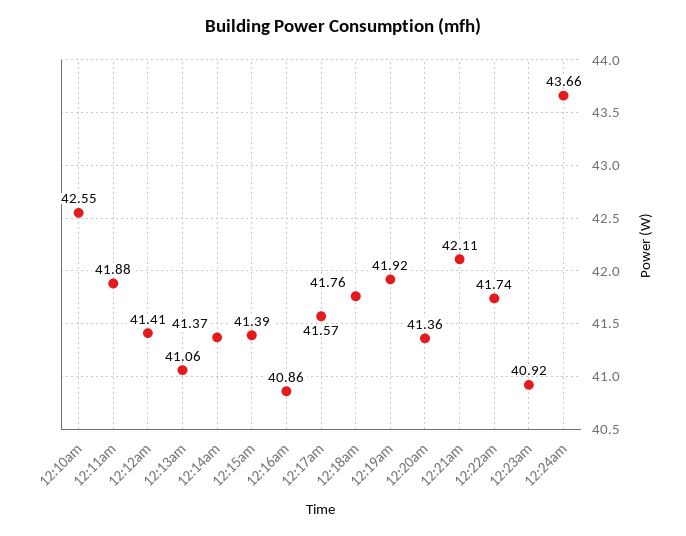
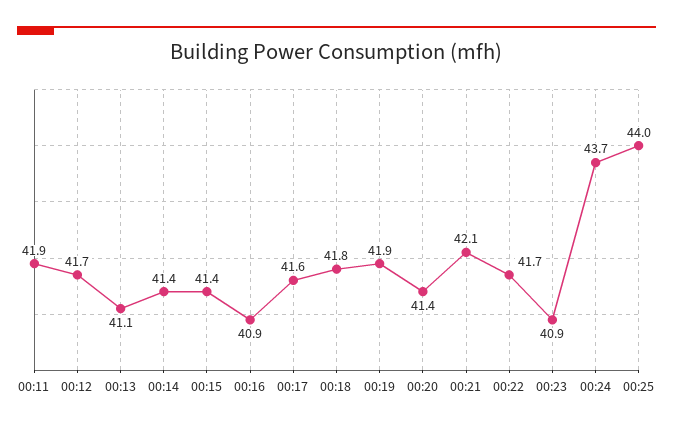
12:10am: 42.55 -> none
12:12am: 41.41 -> 41.7
00:25: none -> 44

